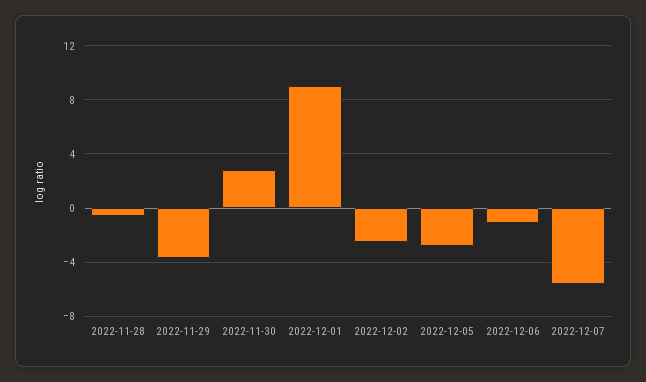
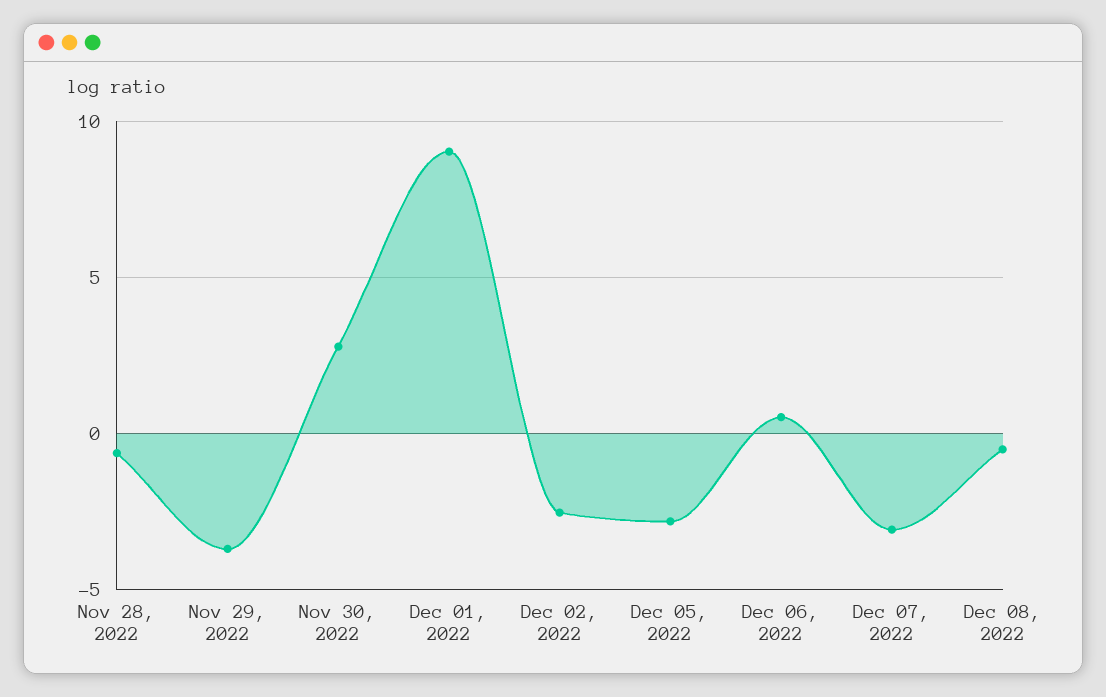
2022-12-06: -1 -> 0.5
2022-12-07: -5.5 -> -3
Dec 08, 2022: none -> -0.5

